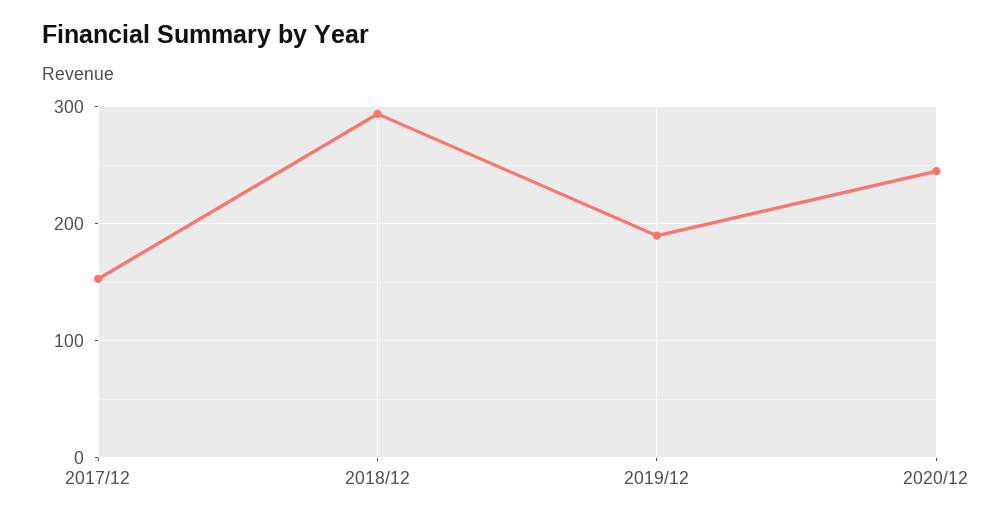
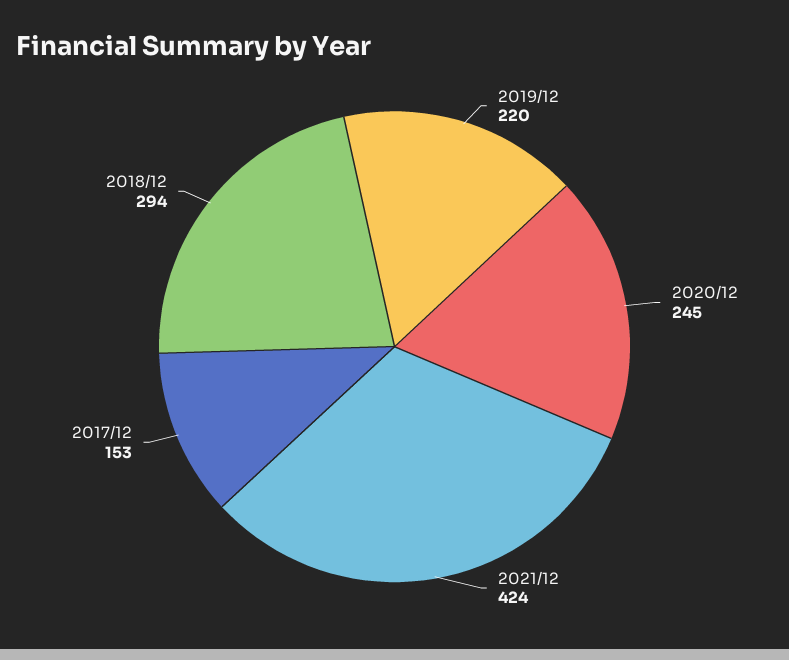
2019/12: 190 -> 220
2021/12: none -> 424

